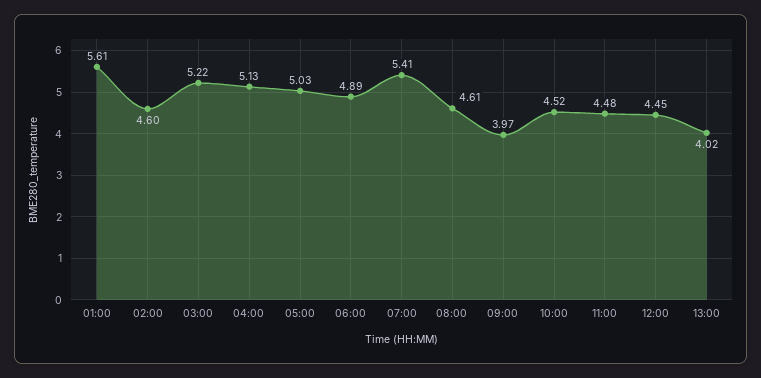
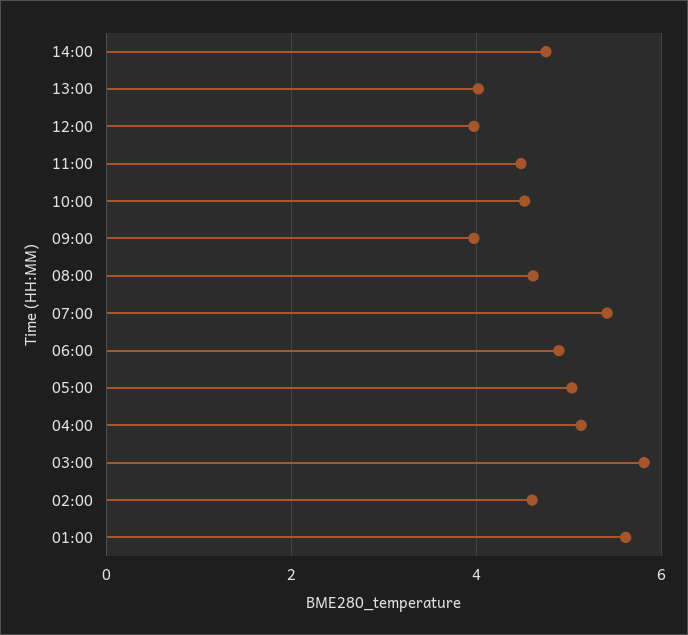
03:00: 5.22 -> 5.8
12:00: 4.45 -> 4
14:00: none -> 4.8

